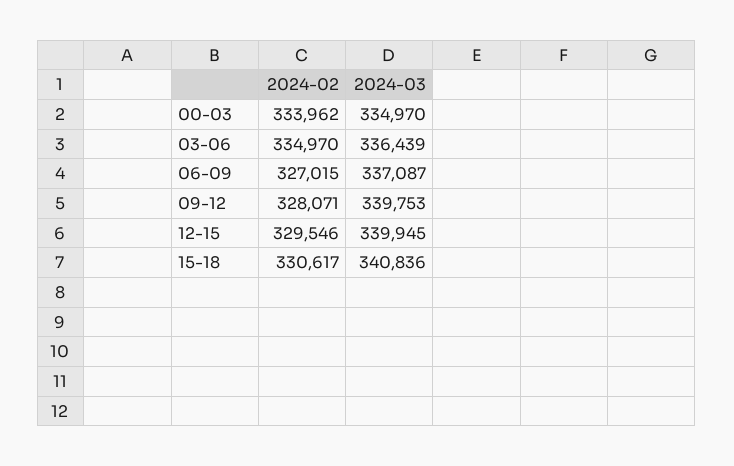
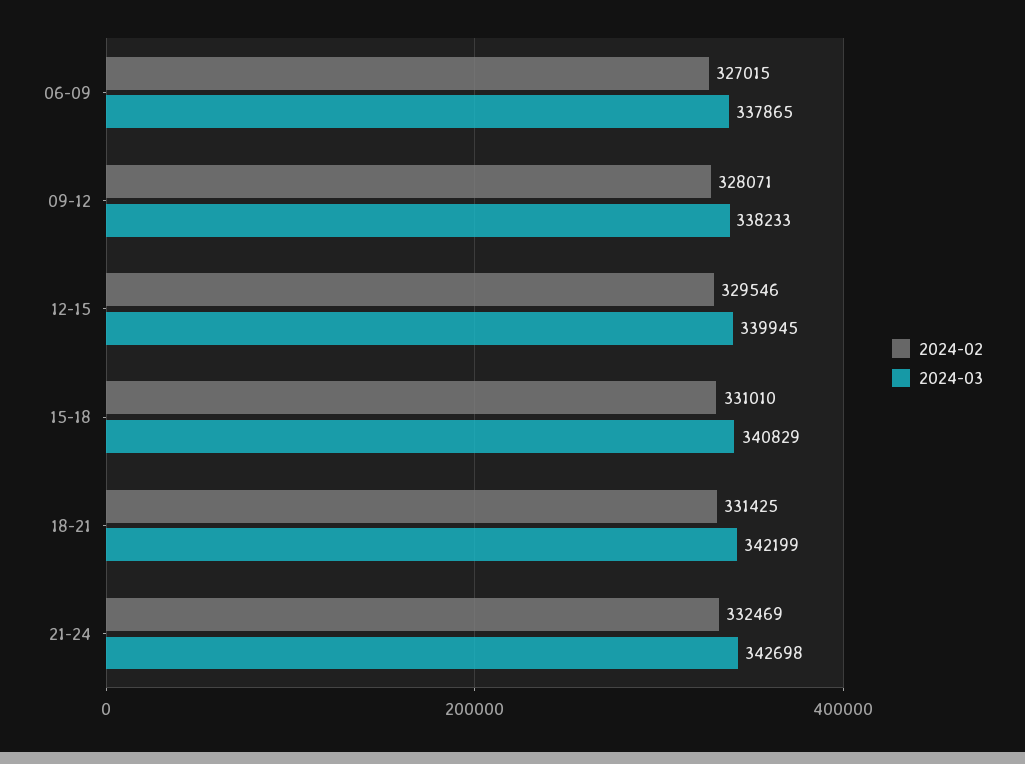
2024-02, 00-03: 333962 -> none
2024-03, 00-03: 334970 -> none
2024-02, 03-06: 334970 -> none
2024-03, 03-06: 336439 -> none
2024-03, 06-09: 337087 -> 337865
2024-03, 09-12: 339753 -> 338233
2024-02, 15-18: 330617 -> 331010
2024-03, 15-18: 340836 -> 340829
2024-02, 18-21: none -> 331425
2024-03, 18-21: none -> 342199
2024-02, 21-24: none -> 332469
2024-03, 21-24: none -> 342698

